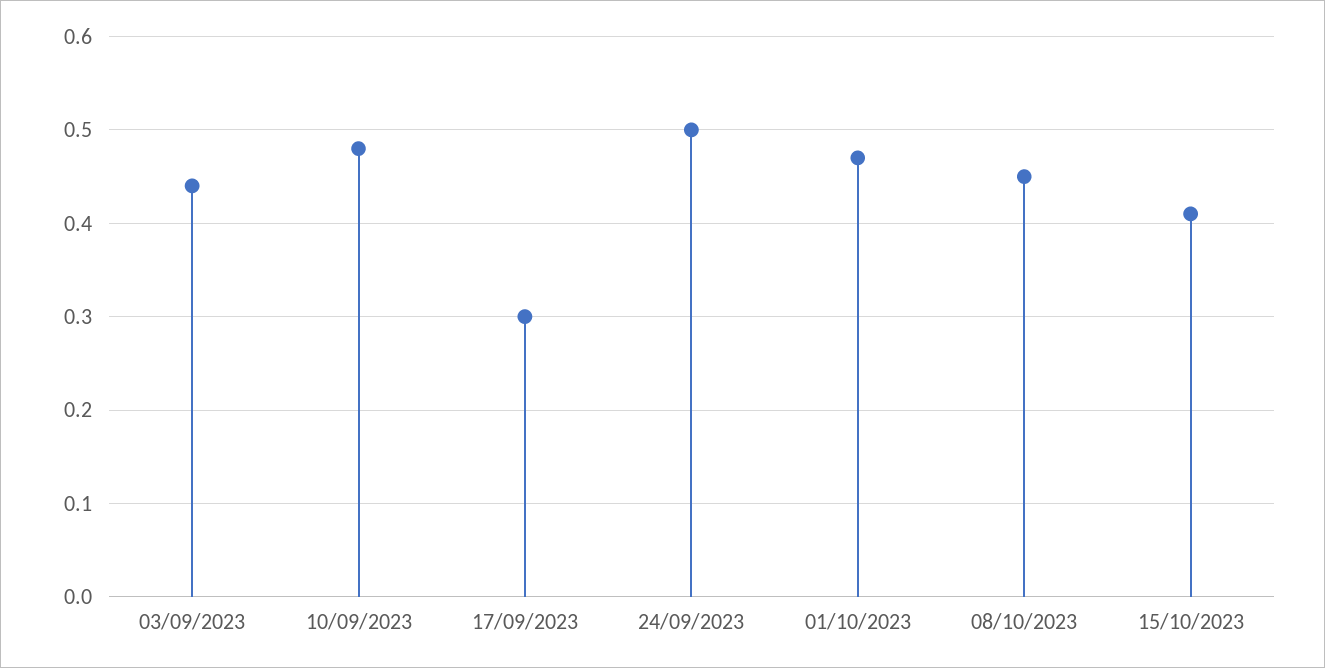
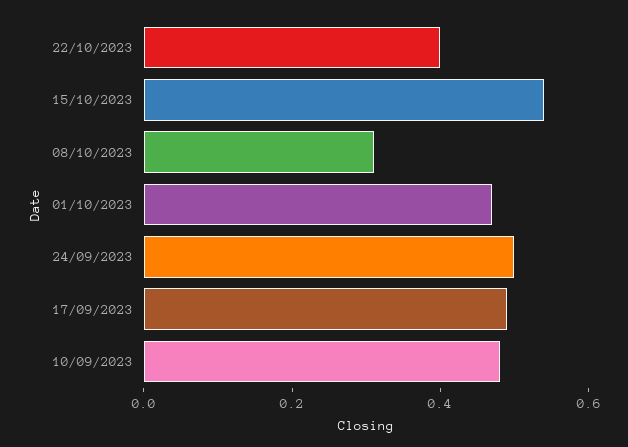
03/09/2023: 0.44 -> none
17/09/2023: 0.3 -> 0.5
08/10/2023: 0.45 -> 0.3
15/10/2023: 0.41 -> 0.55
22/10/2023: none -> 0.4

